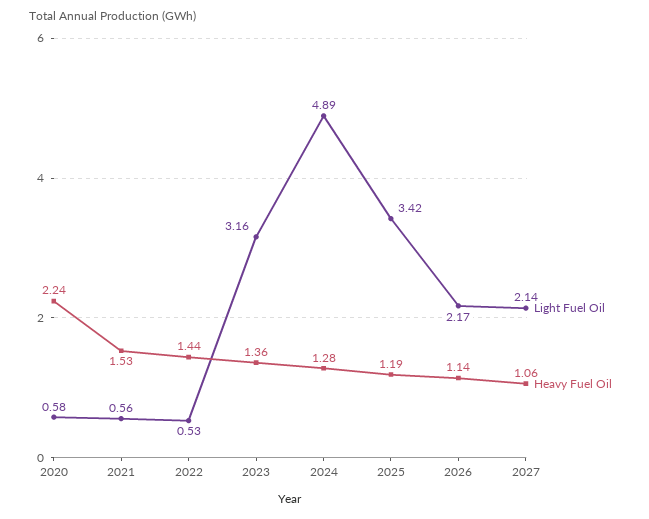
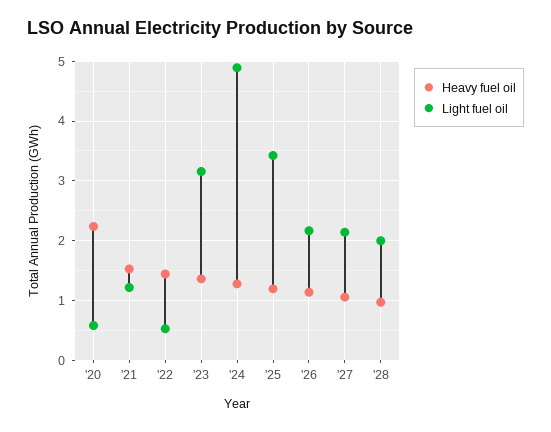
Light Fuel Oil, 2021: 0.56 -> 1.2
Heavy Fuel Oil, '28: none -> 1
Light Fuel Oil, '28: none -> 2

